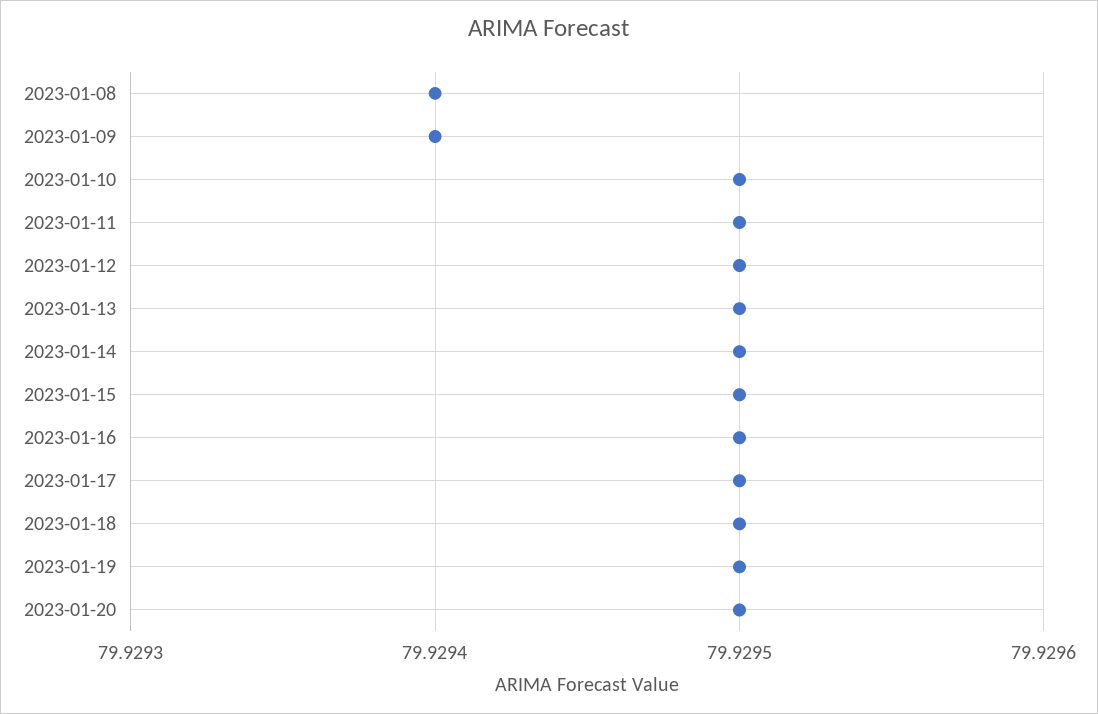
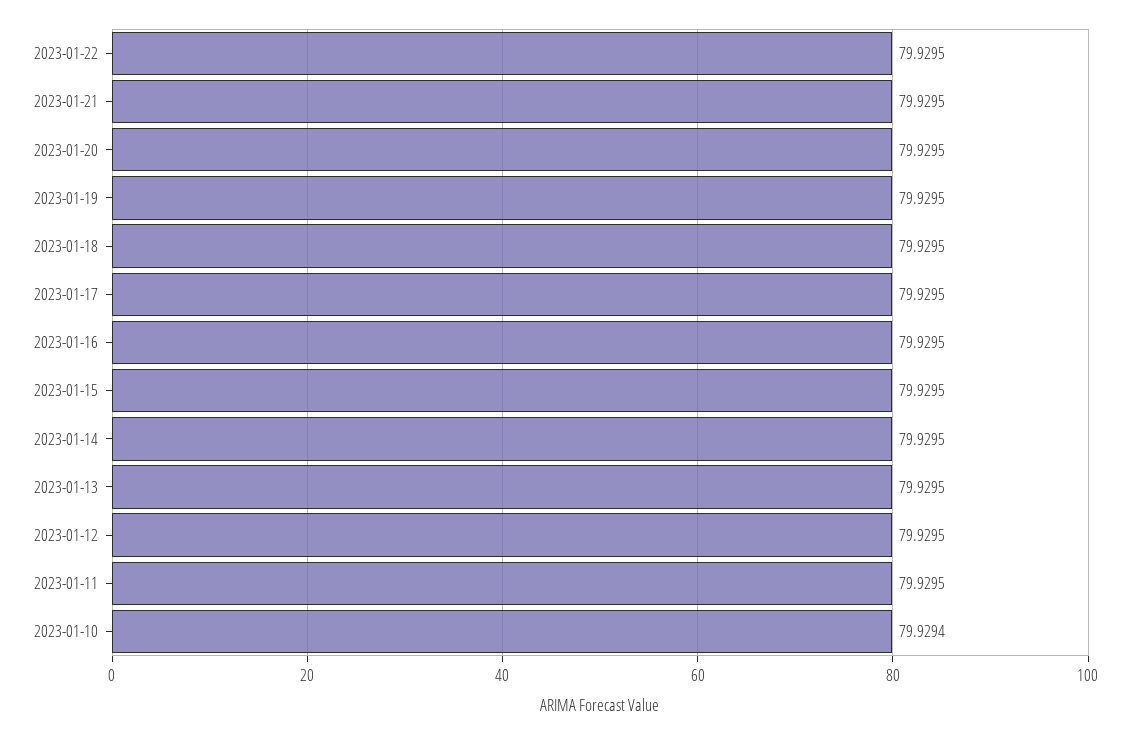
2023-01-08: 79.9294 -> none
2023-01-09: 79.9294 -> none
2023-01-10: 79.9295 -> 79.9294
2023-01-22: none -> 79.9295
2023-01-21: none -> 79.9295

